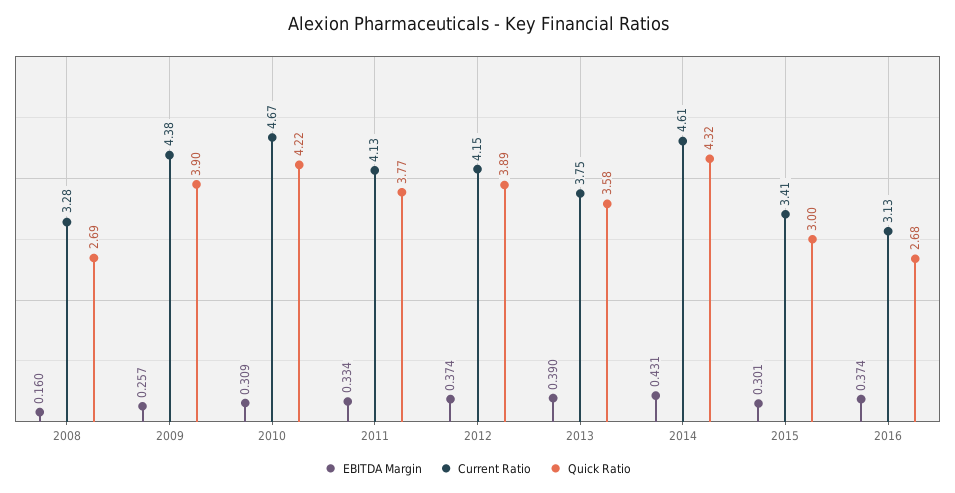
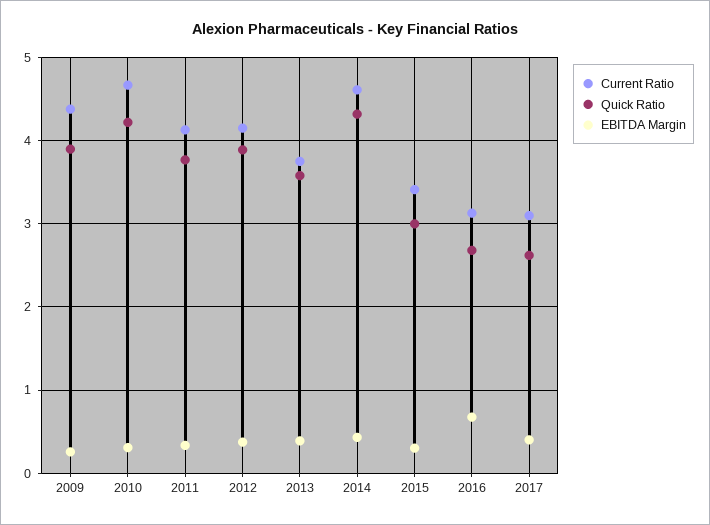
EBITDA Margin, 2008: 0.16 -> none
Current Ratio, 2008: 3.28 -> none
Quick Ratio, 2008: 2.69 -> none
EBITDA Margin, 2016: 0.374 -> 0.7
Current Ratio, 2017: none -> 3.1
Quick Ratio, 2017: none -> 2.6
EBITDA Margin, 2017: none -> 0.4

